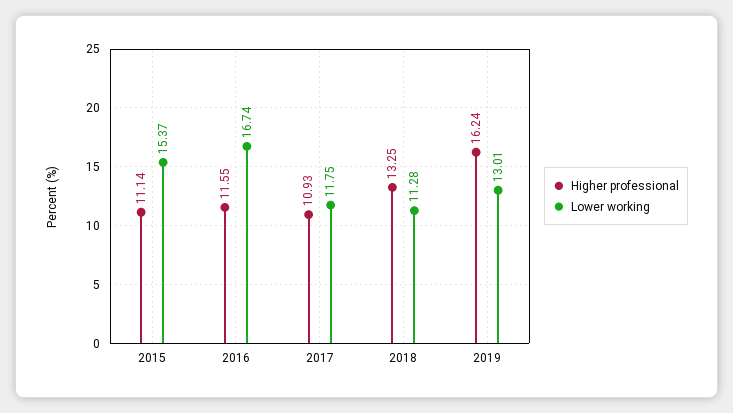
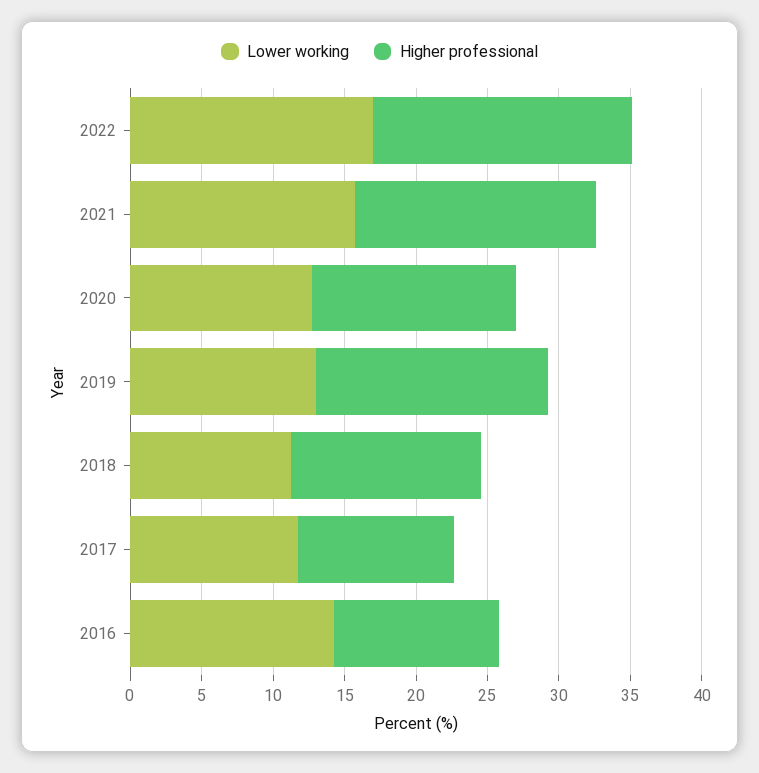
Higher professional, 2015: 11.14 -> none
Lower working, 2015: 15.37 -> none
Lower working, 2016: 16.74 -> 14
Lower working, 2022: none -> 17
Higher professional, 2022: none -> 18
Lower working, 2021: none -> 16
Higher professional, 2021: none -> 17
Lower working, 2020: none -> 13
Higher professional, 2020: none -> 14

